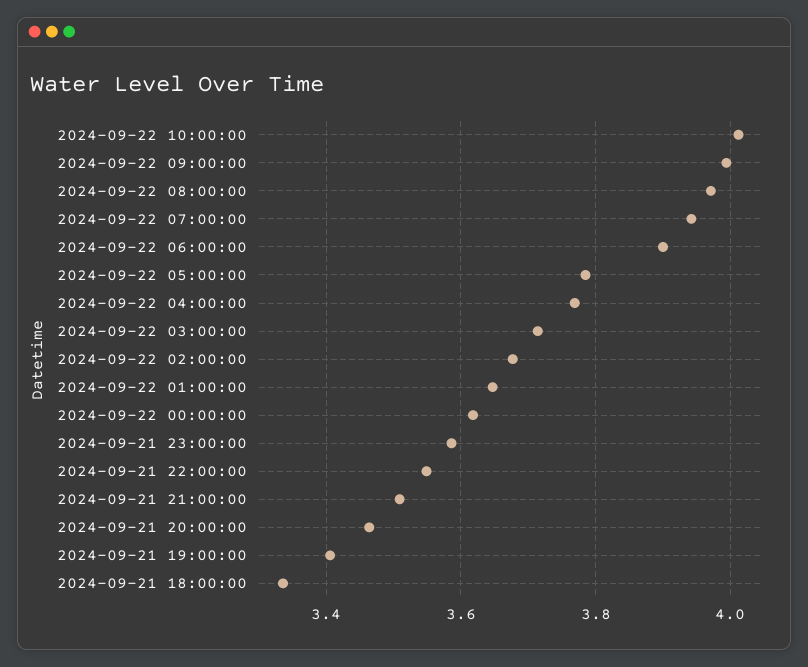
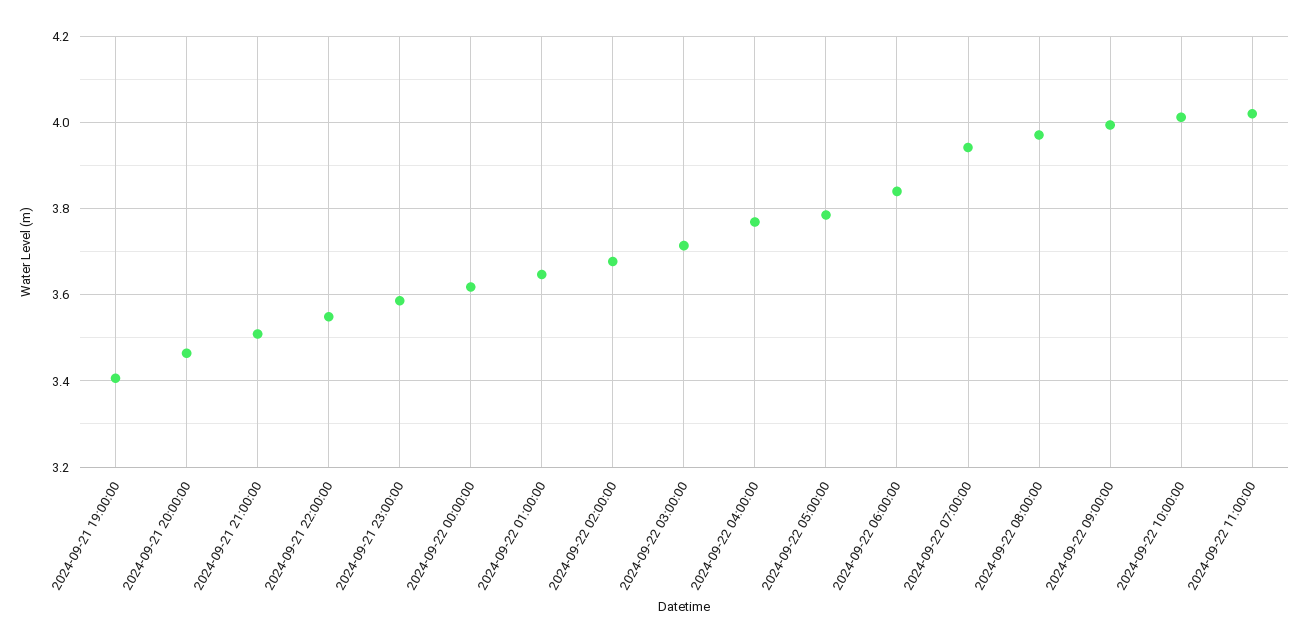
2024-09-22 06:00:00: 3.9 -> 3.84
2024-09-21 18:00:00: 3.34 -> none
2024-09-22 11:00:00: none -> 4.02

